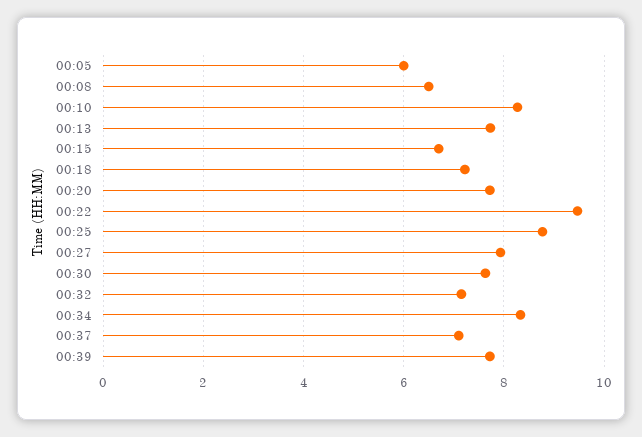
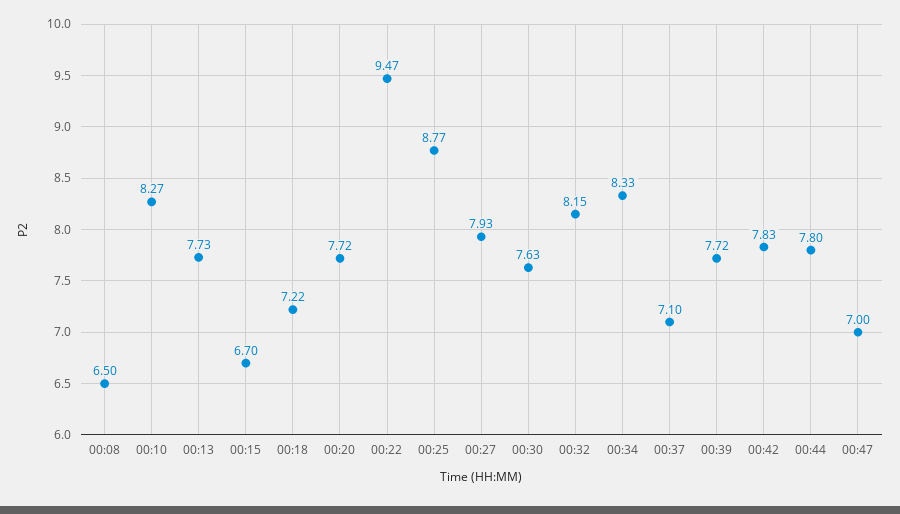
00:05: 6 -> none
00:32: 7.2 -> 8.15
00:42: none -> 7.83
00:44: none -> 7.8
00:47: none -> 7

